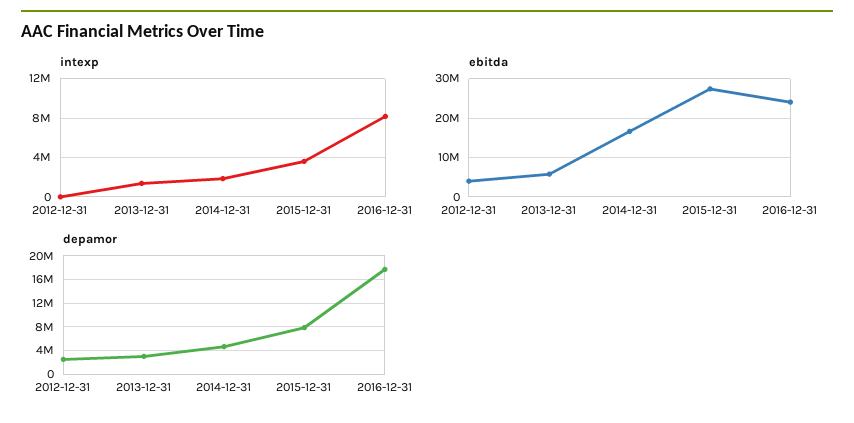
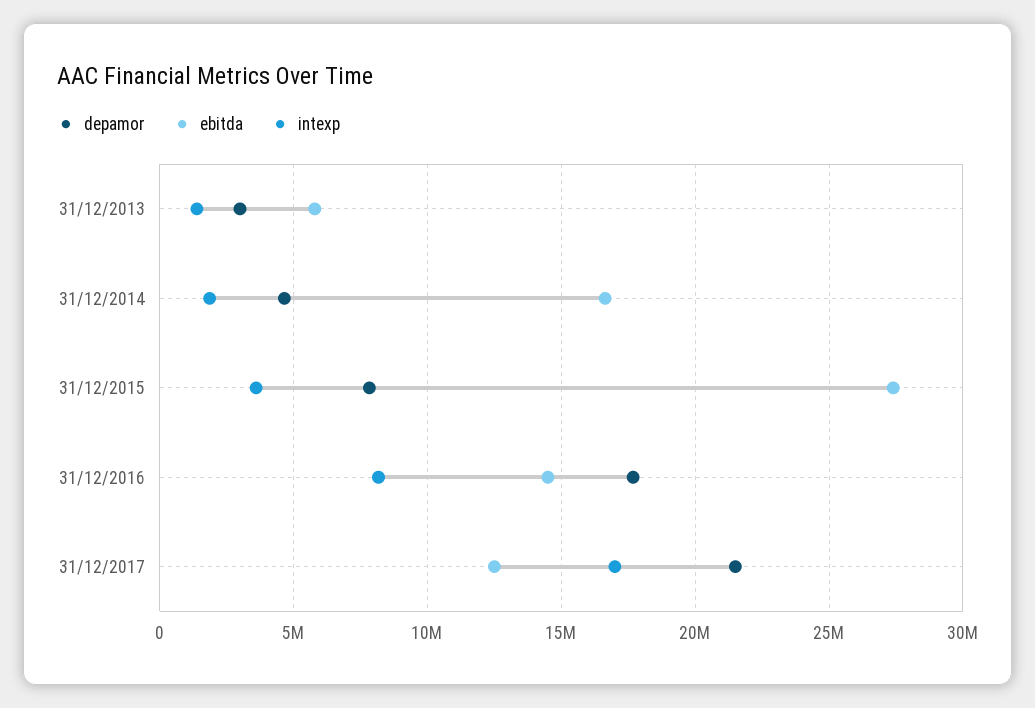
intexp, 2012-12-31: 0 -> none
ebitda, 2012-12-31: 4000000 -> none
ebitda, 2016-12-31: 24000000 -> 14500000
depamor, 2012-12-31: 2000000 -> none
depamor, 31/12/2017: none -> 21500000
ebitda, 31/12/2017: none -> 12500000
intexp, 31/12/2017: none -> 17000000

